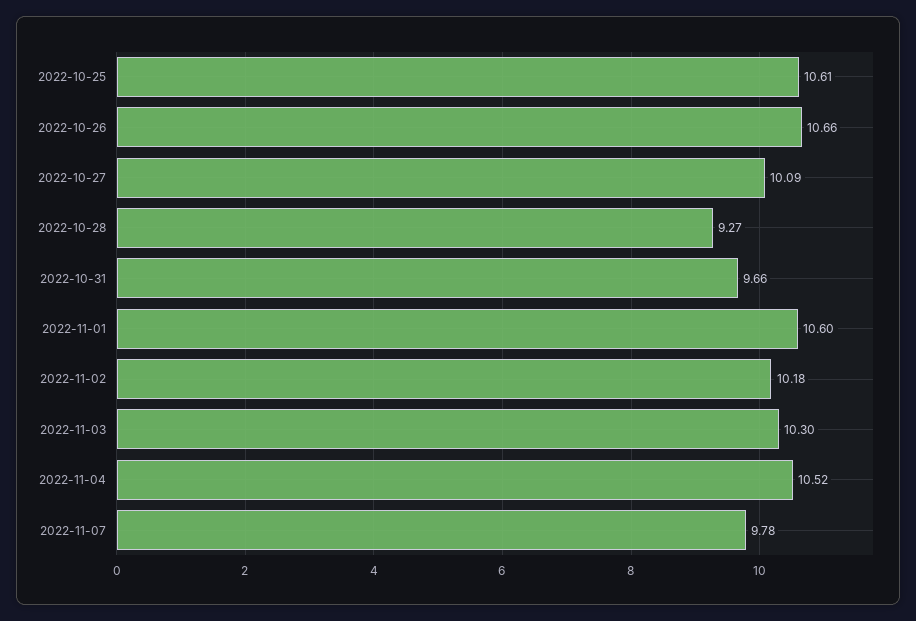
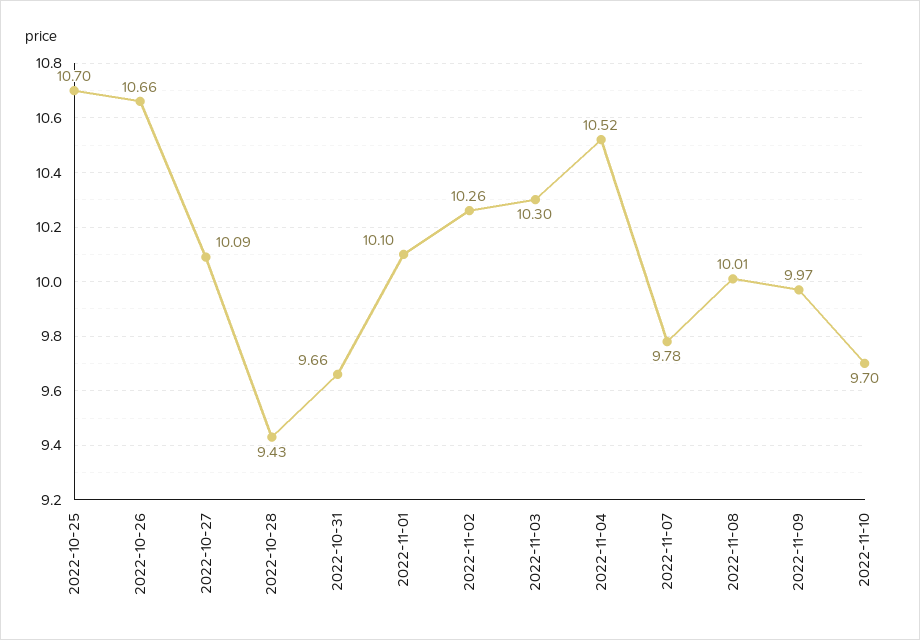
2022-10-25: 10.61 -> 10.7
2022-10-28: 9.27 -> 9.43
2022-11-01: 10.6 -> 10.1
2022-11-02: 10.18 -> 10.26
2022-11-08: none -> 10.01
2022-11-09: none -> 9.97
2022-11-10: none -> 9.7

